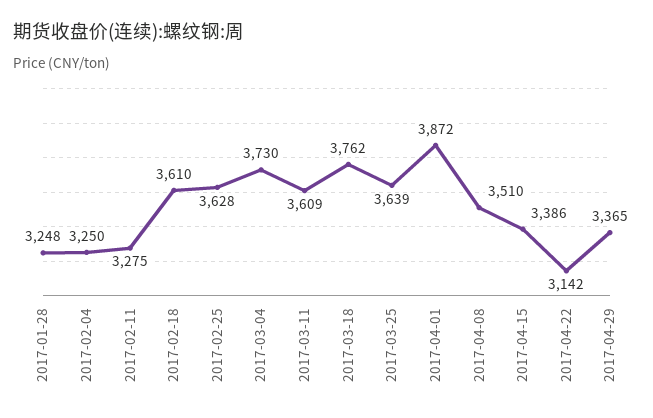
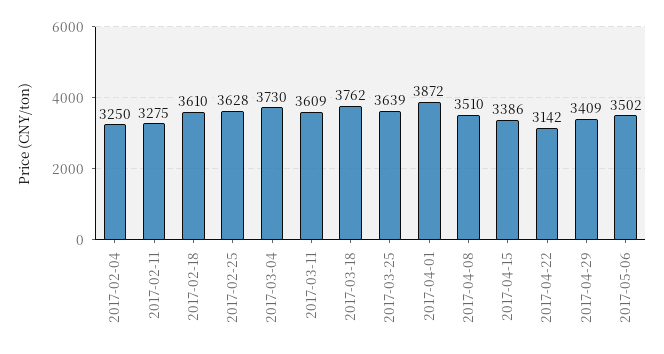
2017-01-28: 3248 -> none
2017-04-29: 3365 -> 3409
2017-05-06: none -> 3502

